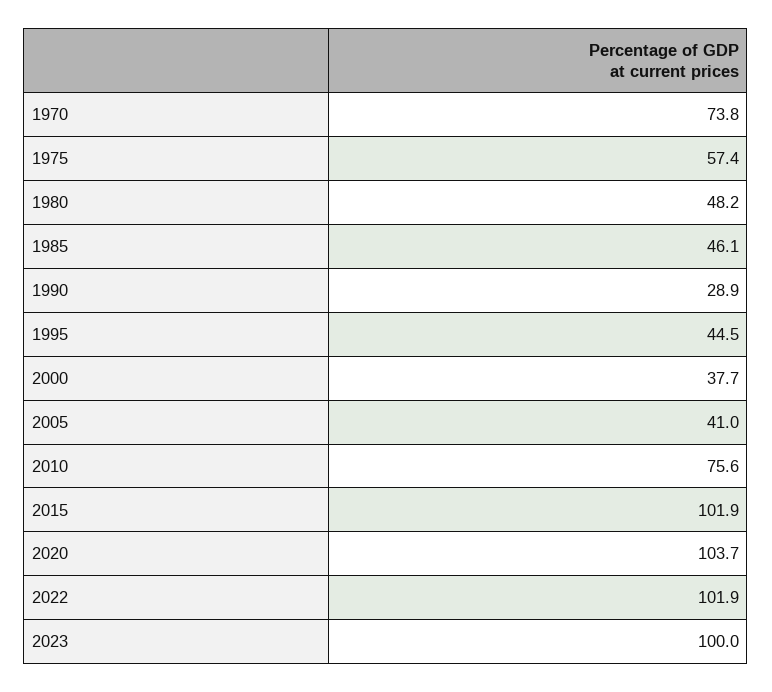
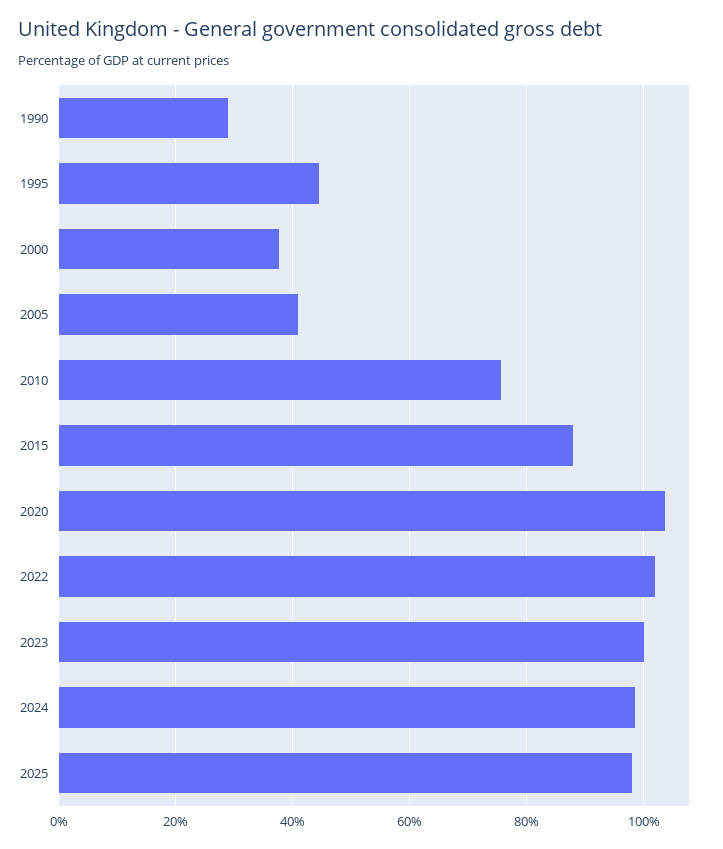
1970: 73.8 -> none
1975: 57.4 -> none
1980: 48.2 -> none
1985: 46.1 -> none
2015: 101.9 -> 88
2024: none -> 98
2025: none -> 98

